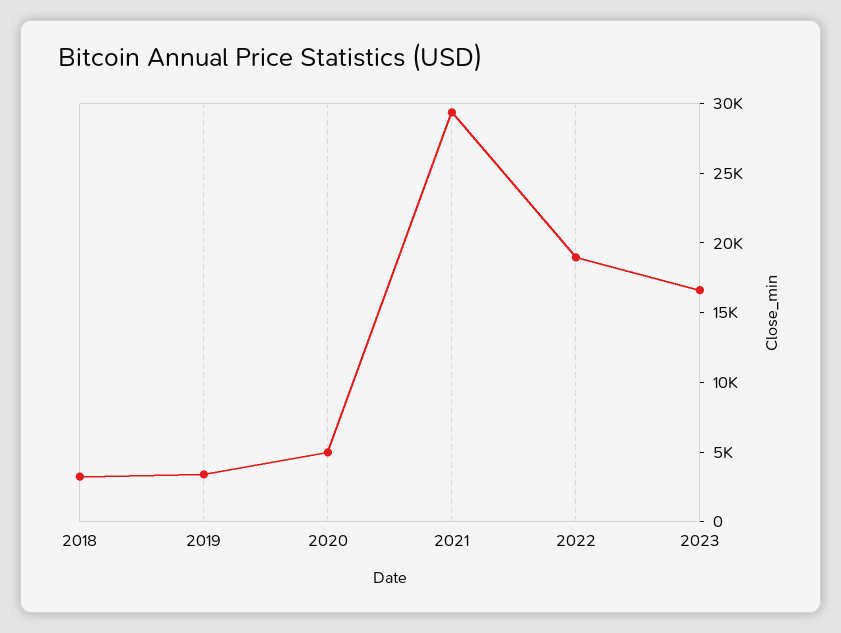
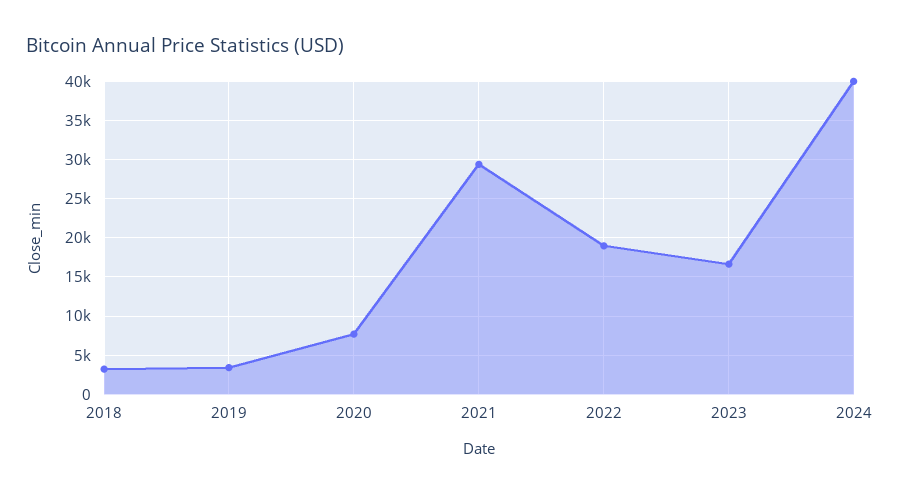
2020: 5000 -> 8000
2024: none -> 40000

